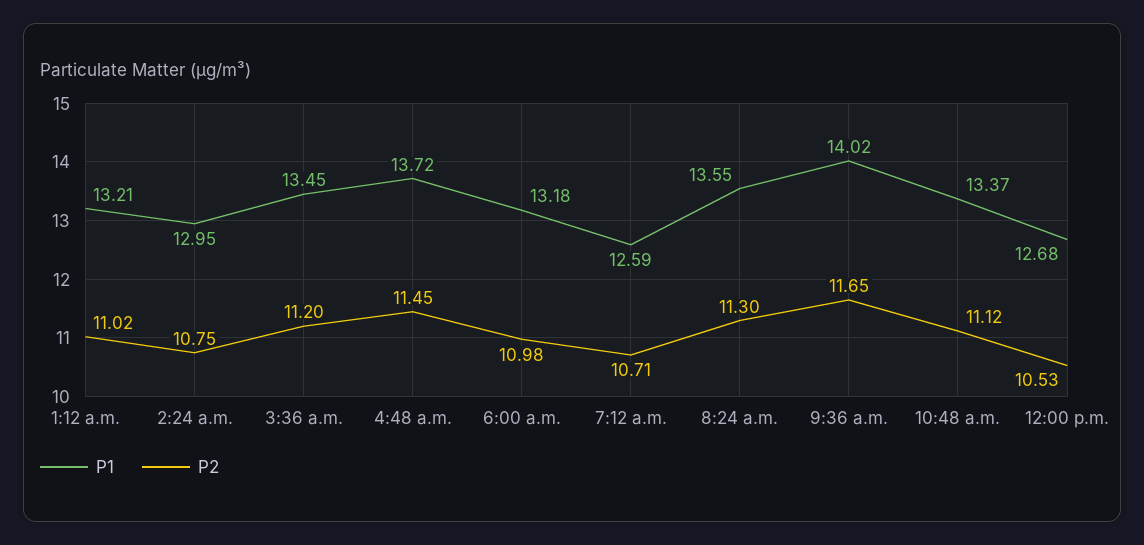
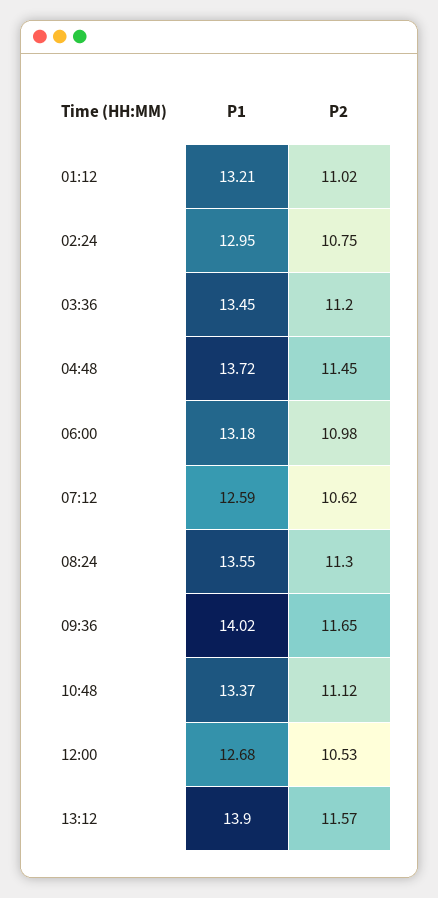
P2, 7:12 a.m.: 10.71 -> 10.62
P1, 13:12: none -> 13.9
P2, 13:12: none -> 11.57

